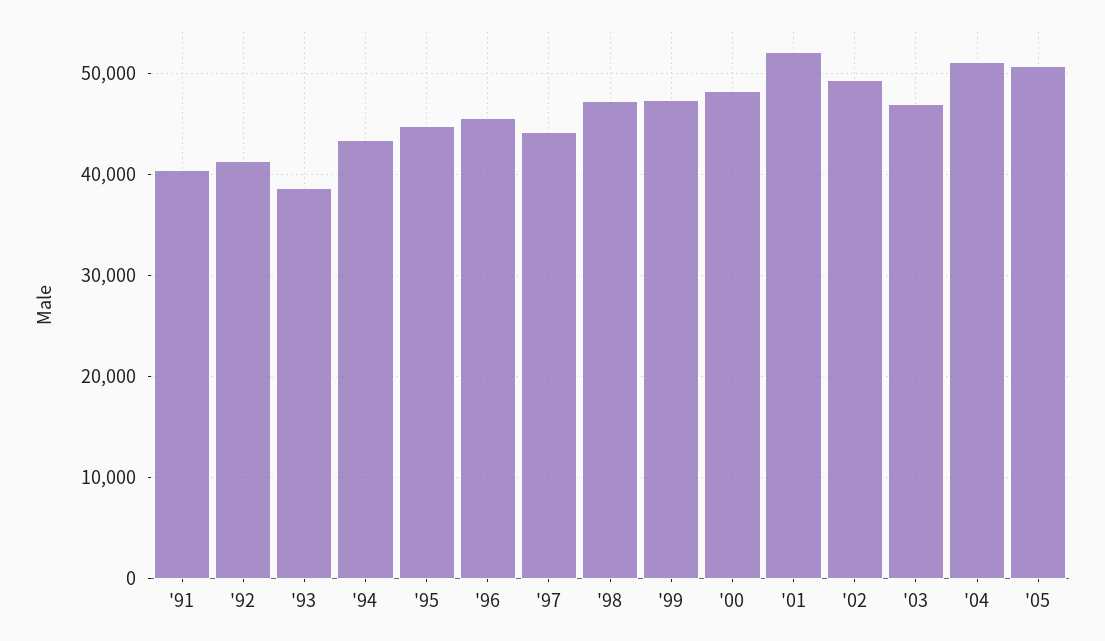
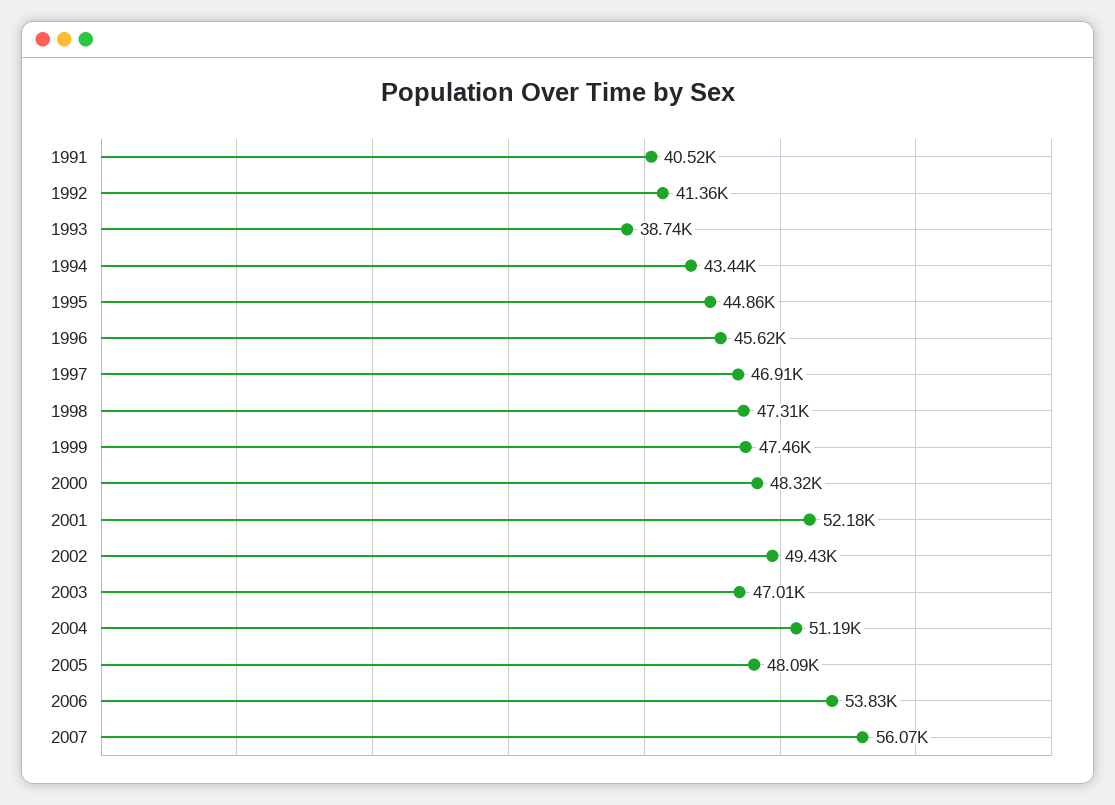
'97: 44000 -> 46910
'05: 51000 -> 48090
2006: none -> 53830
2007: none -> 56070

